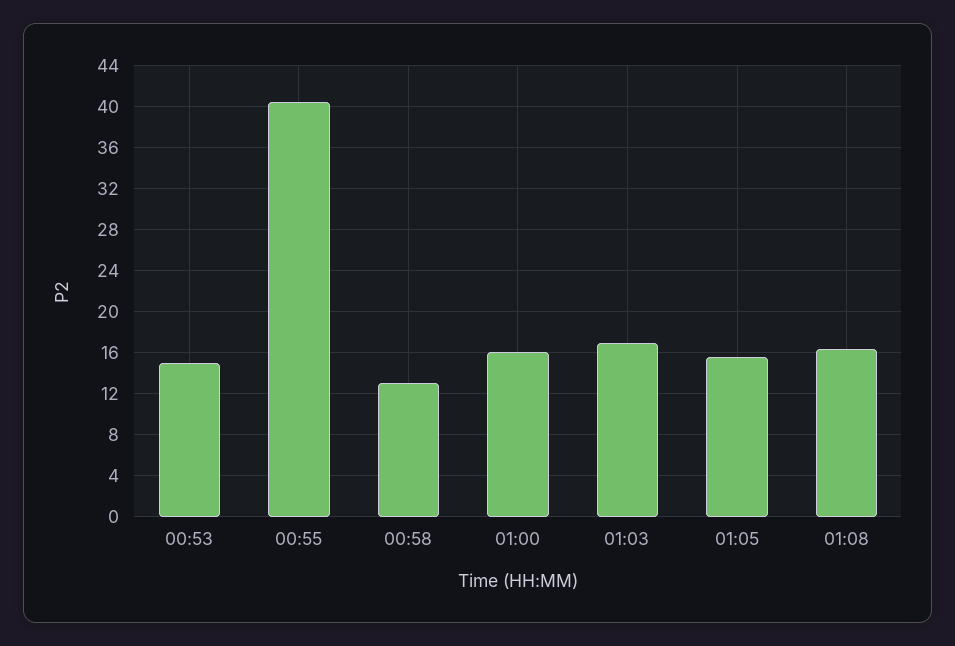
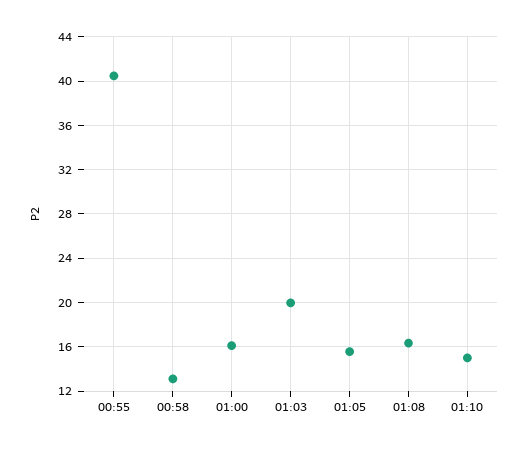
00:53: 15 -> none
01:03: 17 -> 20
01:10: none -> 15

